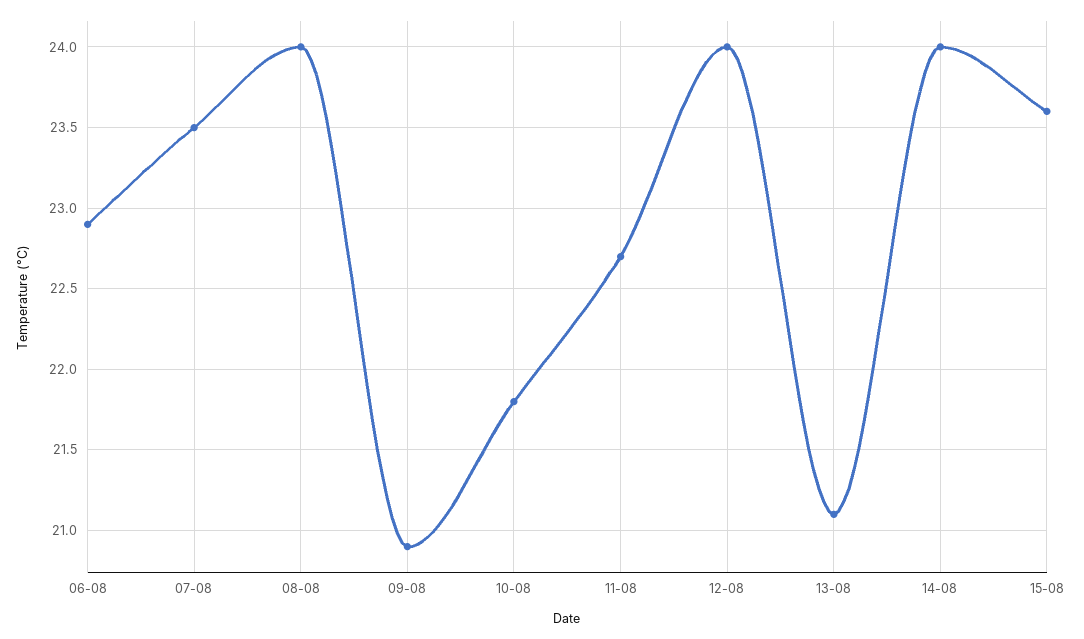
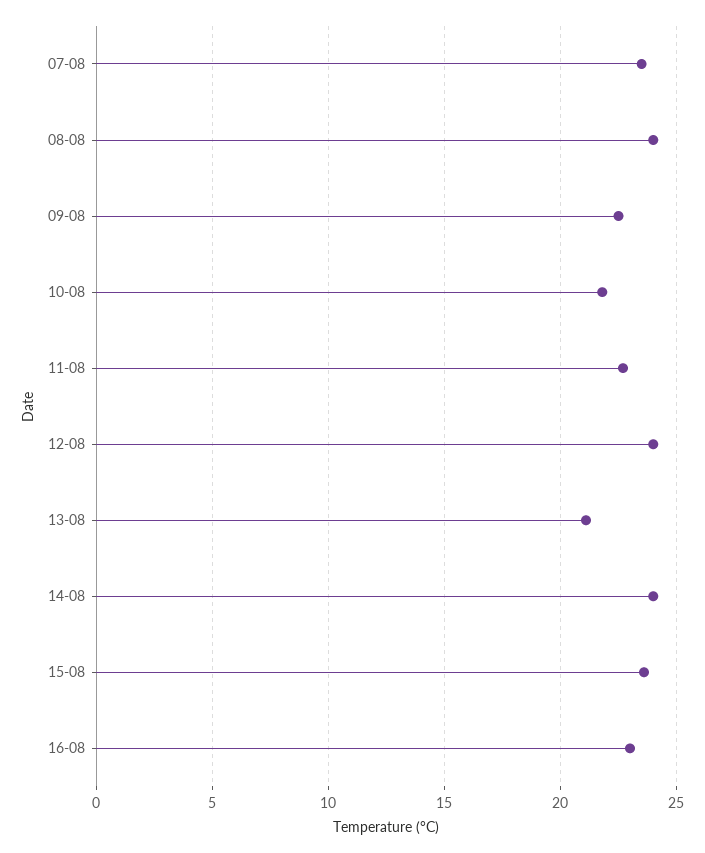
06-08: 22.9 -> none
09-08: 20.9 -> 22.5
16-08: none -> 23

